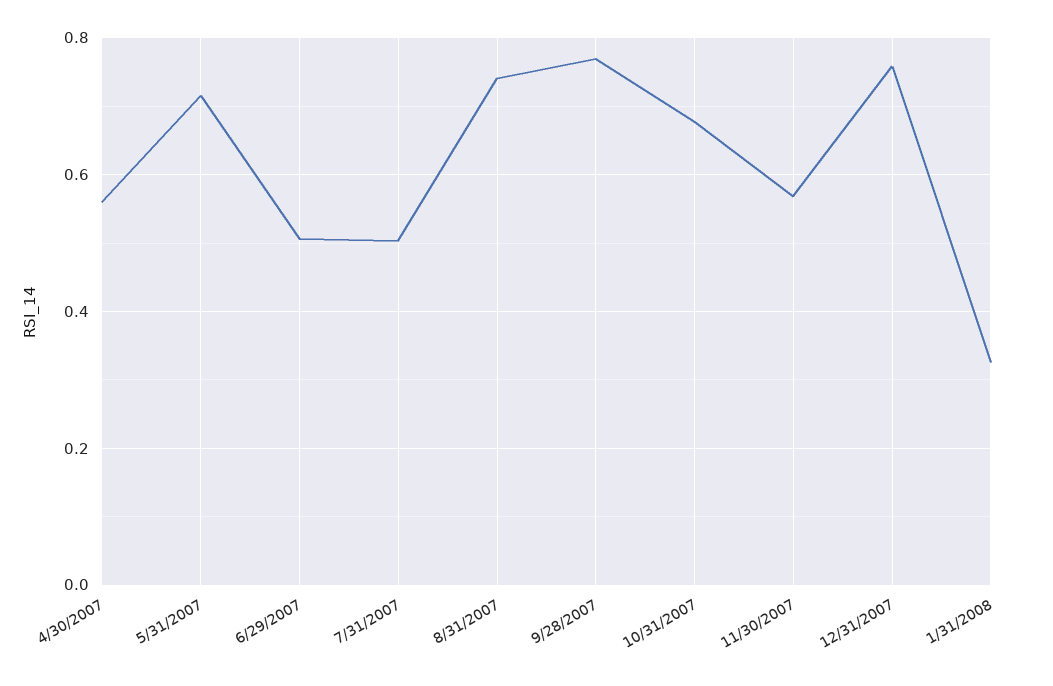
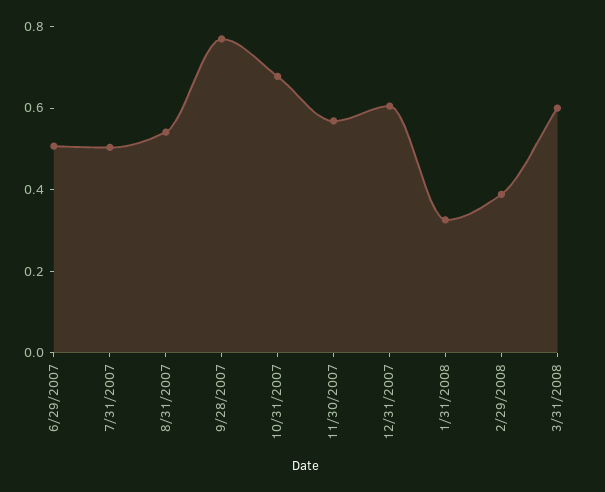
4/30/2007: 0.56 -> none
5/31/2007: 0.72 -> none
8/31/2007: 0.74 -> 0.55
12/31/2007: 0.76 -> 0.6
2/29/2008: none -> 0.4
3/31/2008: none -> 0.6

